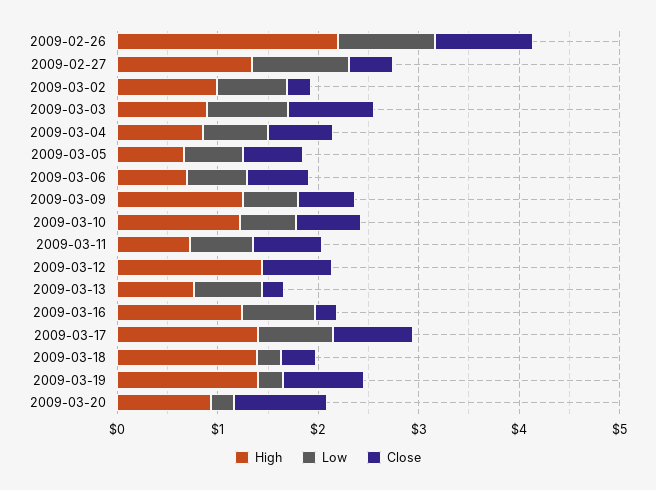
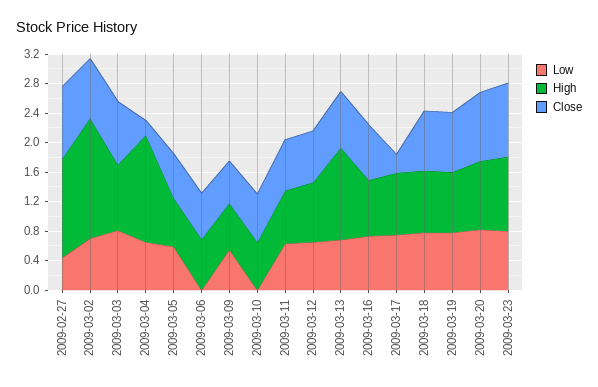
High, 2009-02-26: 2.2 -> none
Low, 2009-02-26: 1 -> none
Close, 2009-02-26: 1 -> none
Low, 2009-02-27: 1 -> 0.4
Close, 2009-02-27: 0.4 -> 1
High, 2009-03-02: 1 -> 1.6
Close, 2009-03-02: 0.2 -> 0.8
High, 2009-03-04: 0.8 -> 1.4
Close, 2009-03-04: 0.6 -> 0.2
Low, 2009-03-06: 0.6 -> 0
High, 2009-03-09: 1.2 -> 0.6
High, 2009-03-10: 1.2 -> 0.6
Low, 2009-03-10: 0.6 -> 0
High, 2009-03-12: 1.4 -> 0.8
Low, 2009-03-12: 0 -> 0.6
High, 2009-03-13: 0.8 -> 1.2
Close, 2009-03-13: 0.2 -> 0.8
High, 2009-03-16: 1.2 -> 0.8
Close, 2009-03-16: 0.2 -> 0.8
High, 2009-03-17: 1.4 -> 0.8
Close, 2009-03-17: 0.8 -> 0.2
High, 2009-03-18: 1.4 -> 0.8
Low, 2009-03-18: 0.2 -> 0.8
Close, 2009-03-18: 0.4 -> 0.8
High, 2009-03-19: 1.4 -> 0.8
Low, 2009-03-19: 0.2 -> 0.8
Low, 2009-03-20: 0.2 -> 0.8
Low, 2009-03-23: none -> 0.8
High, 2009-03-23: none -> 1
Close, 2009-03-23: none -> 1

